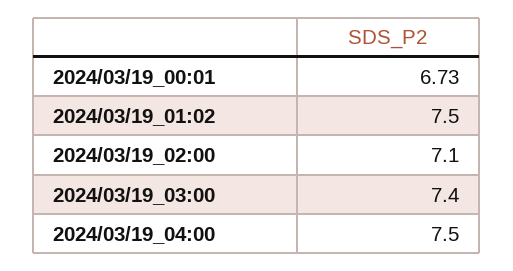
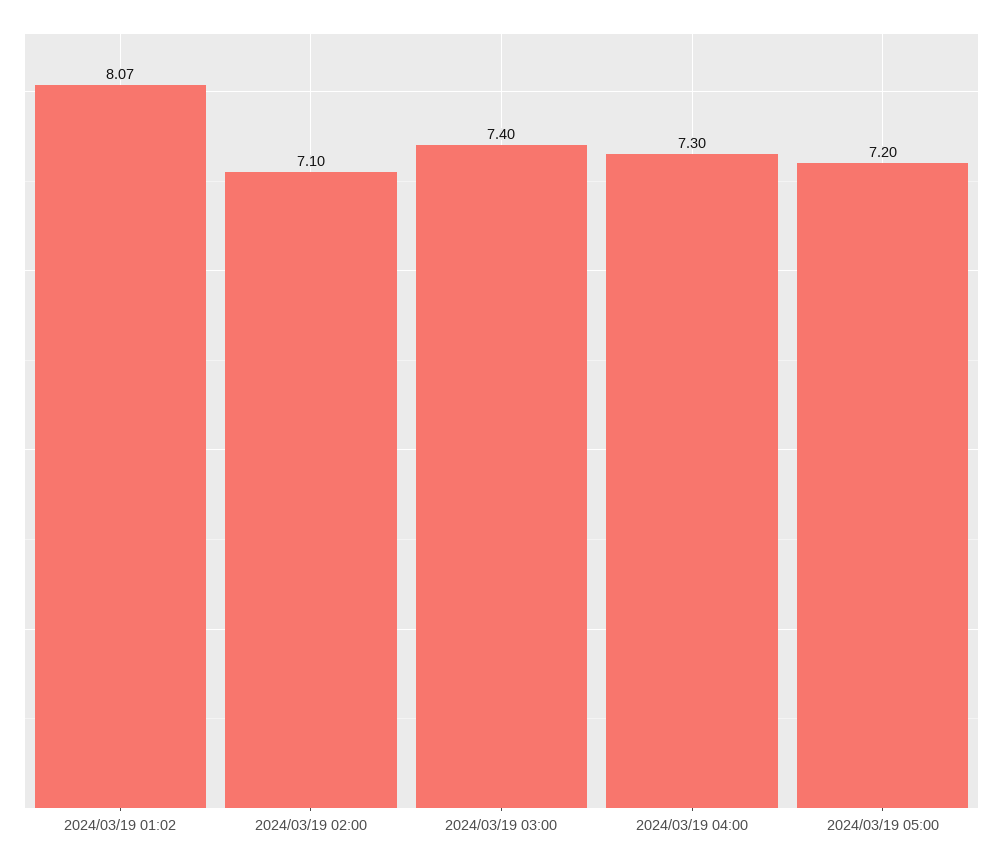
2024/03/19_00:01: 6.73 -> none
2024/03/19_01:02: 7.5 -> 8.07
2024/03/19_04:00: 7.5 -> 7.3
2024/03/19 05:00: none -> 7.2

